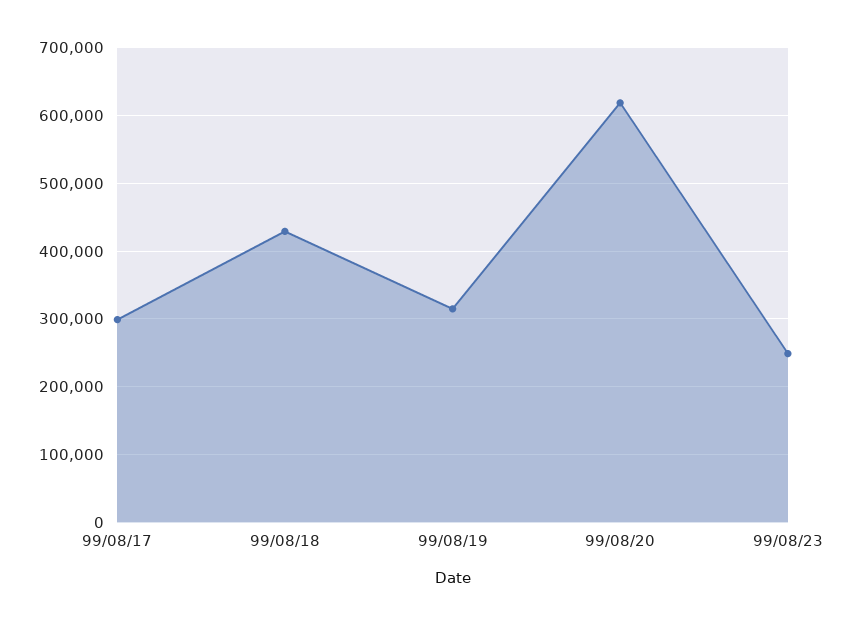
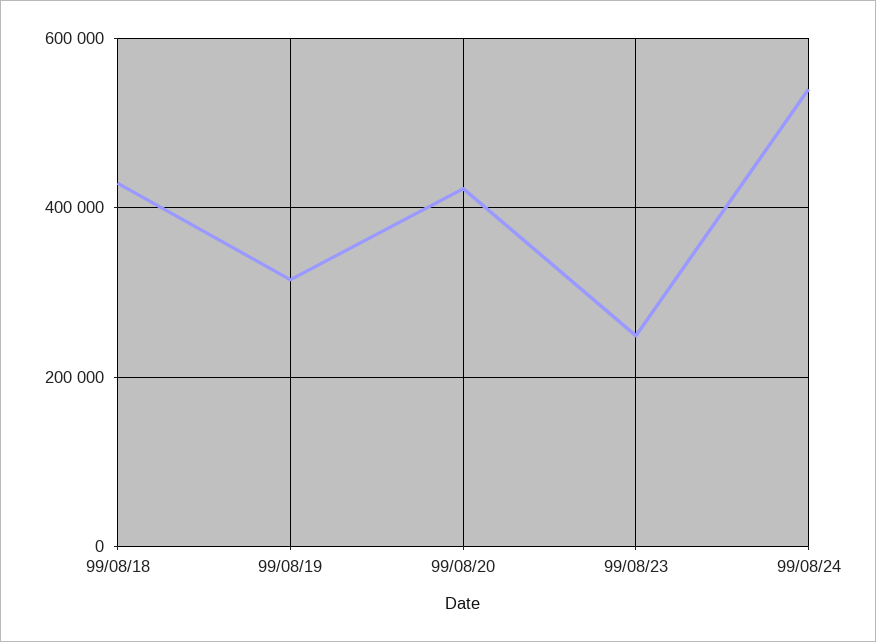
99/08/17: 300000 -> none
99/08/20: 620000 -> 420000
99/08/24: none -> 540000

